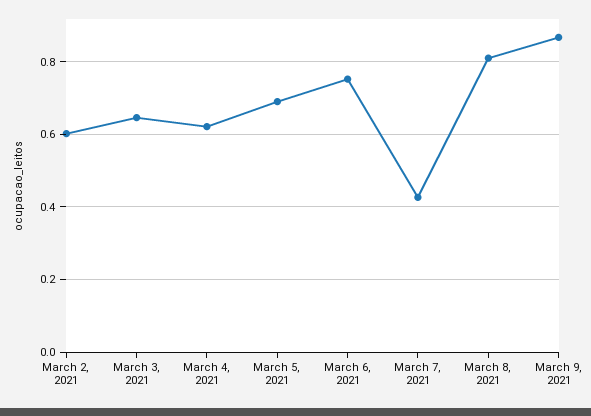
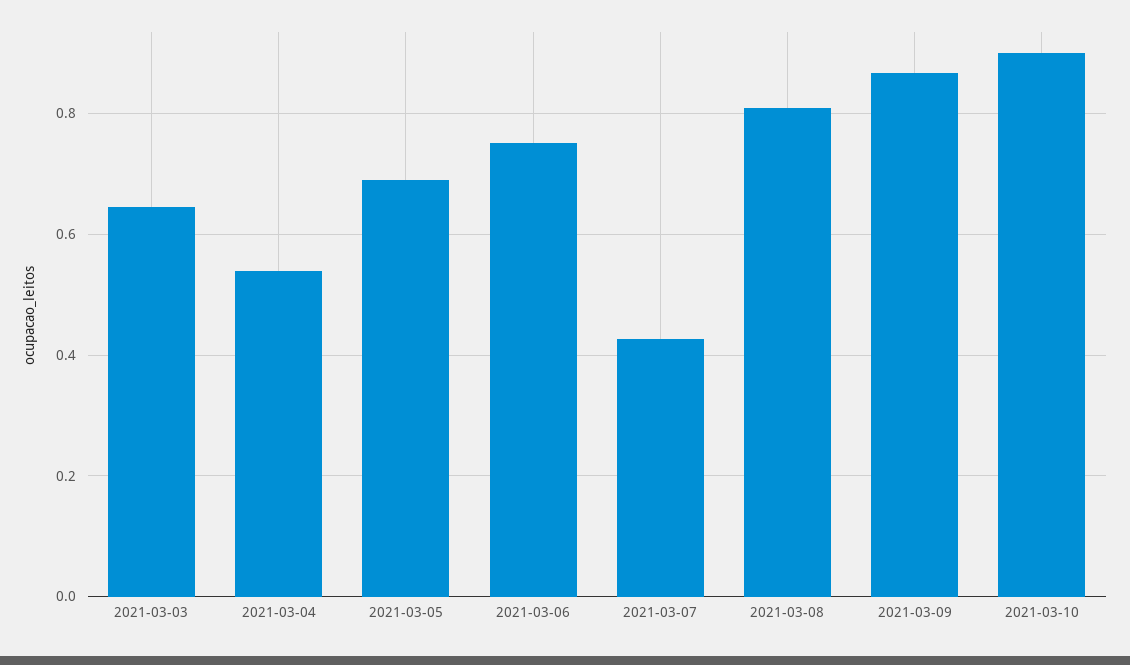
March 2, 2021: 0.6 -> none
March 4, 2021: 0.62 -> 0.54
2021-03-10: none -> 0.9

